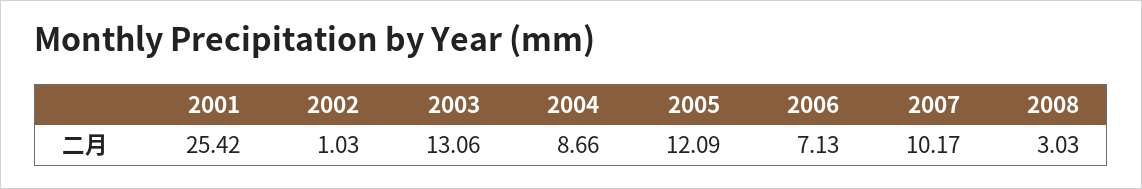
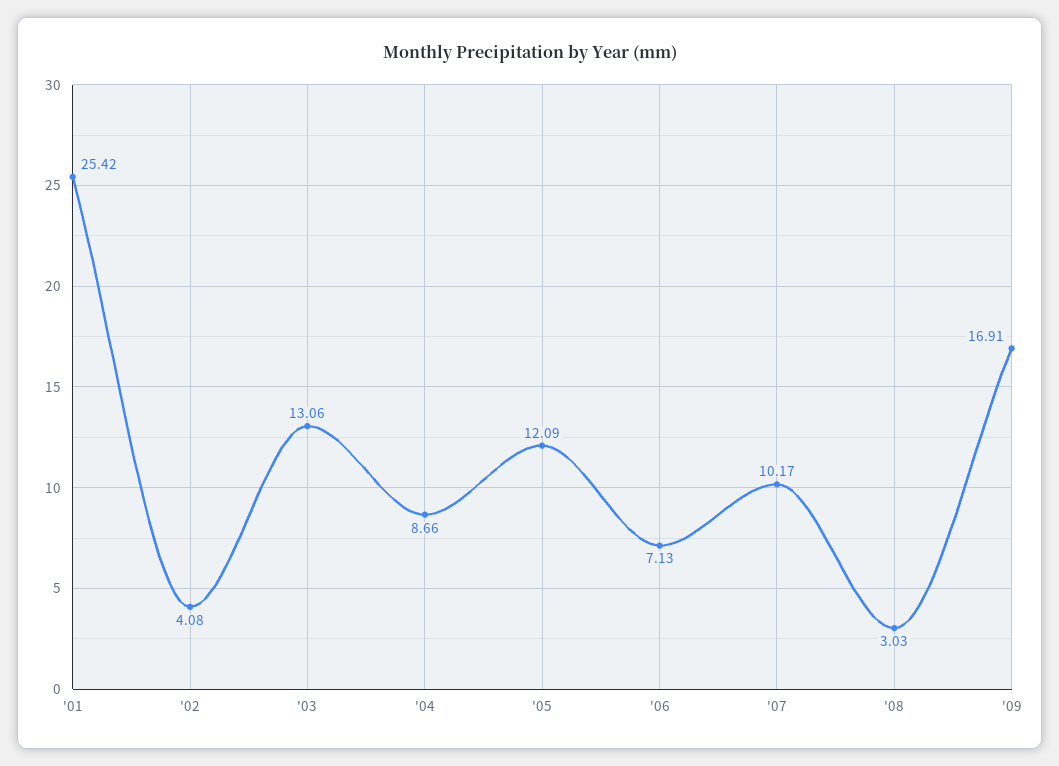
2002: 1.03 -> 4.08
'09: none -> 16.91

